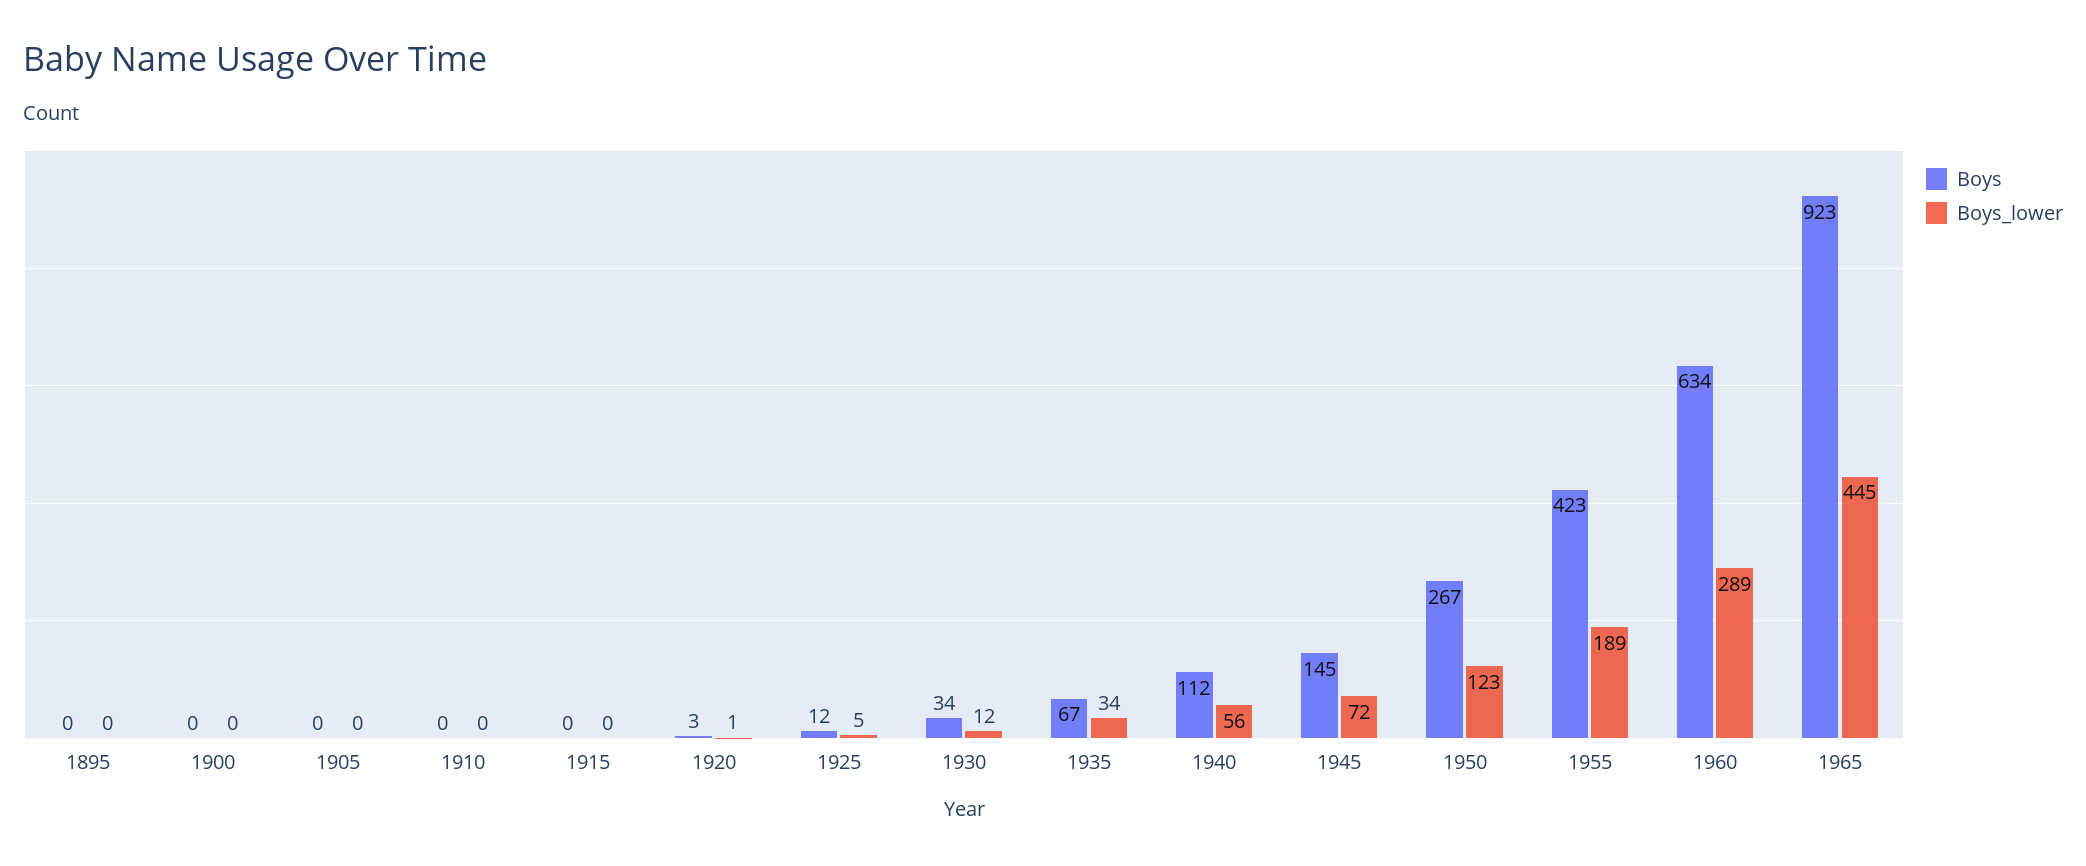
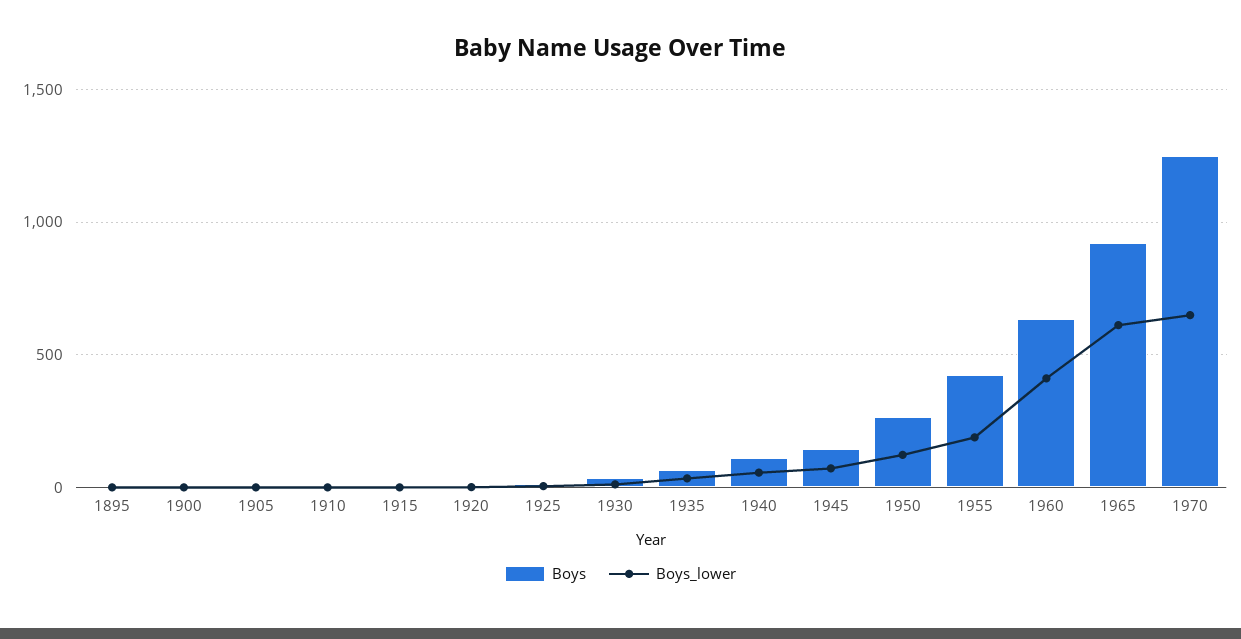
Boys_lower, 1960: 289 -> 400
Boys_lower, 1965: 445 -> 600
Boys, 1970: none -> 1250
Boys_lower, 1970: none -> 650

